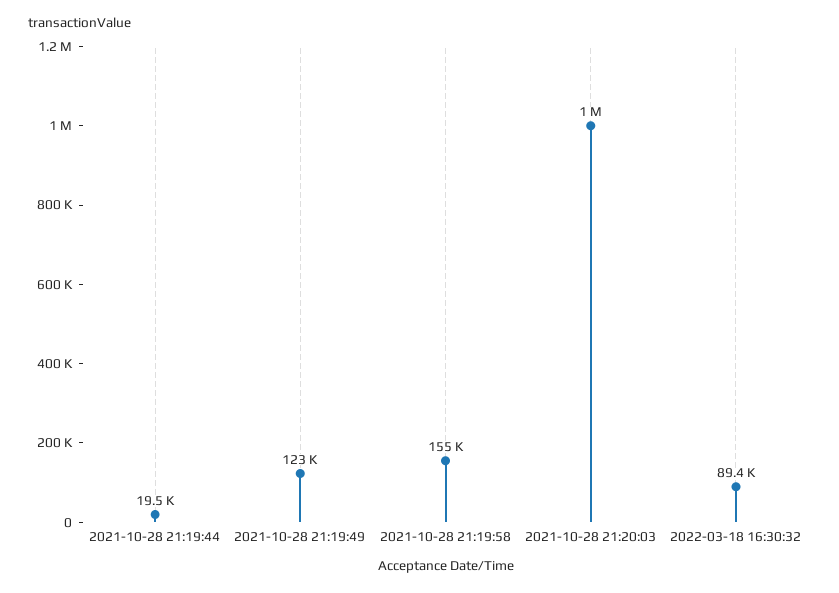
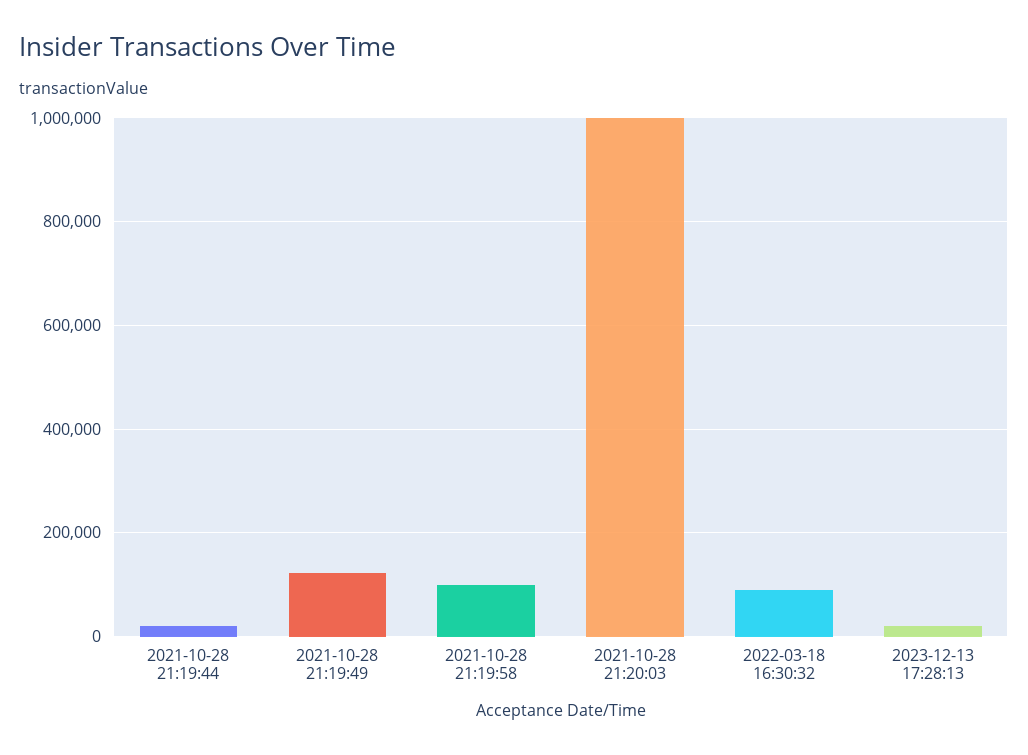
2021-10-28 21:19:58: 155000 -> 100000
2023-12-13 17:28:13: none -> 20000

